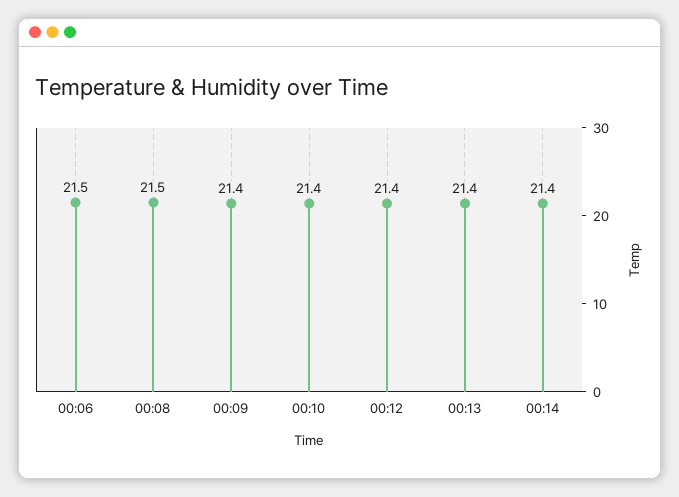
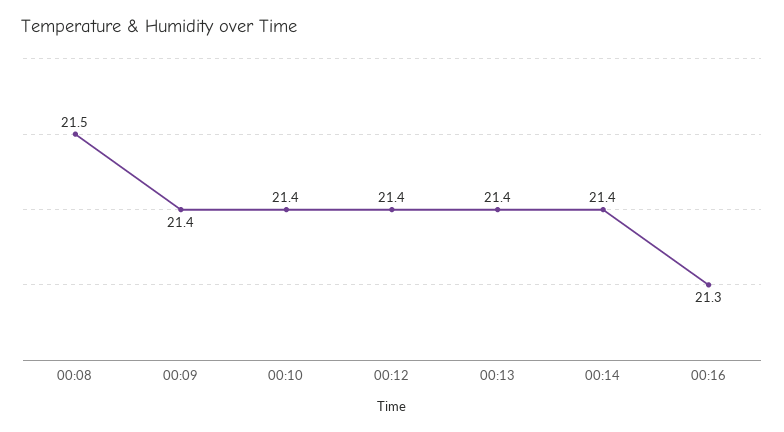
00:06: 21.5 -> none
00:16: none -> 21.3

